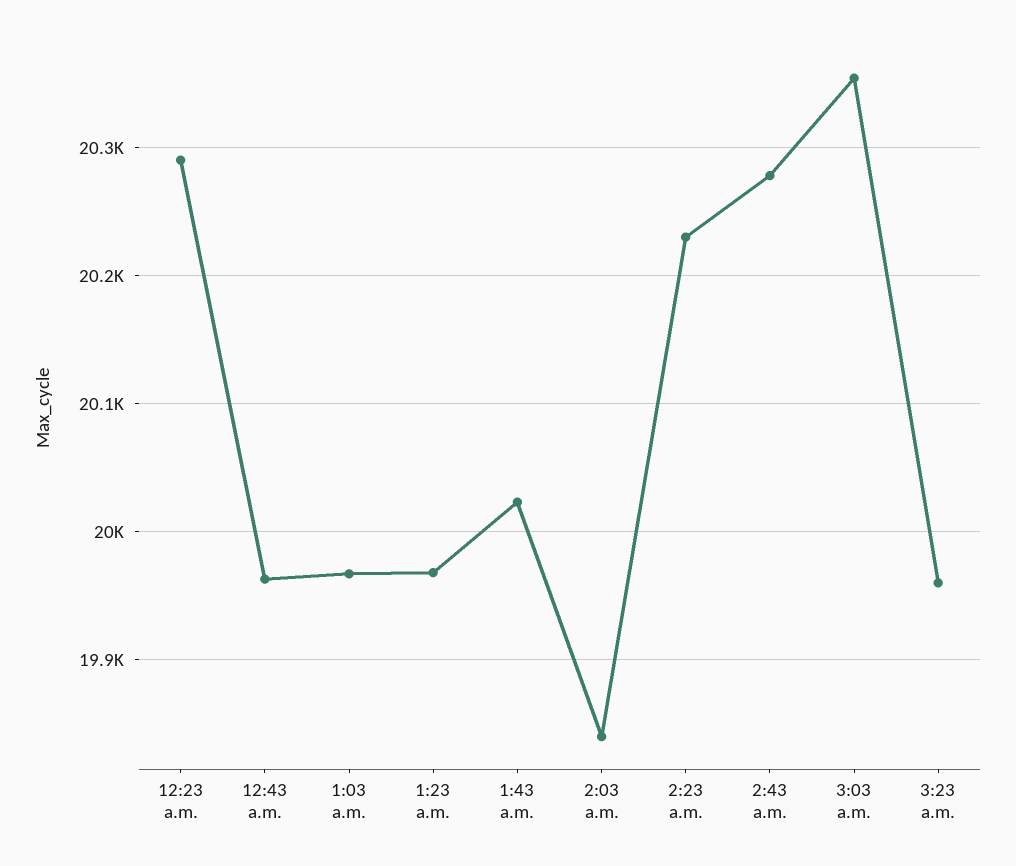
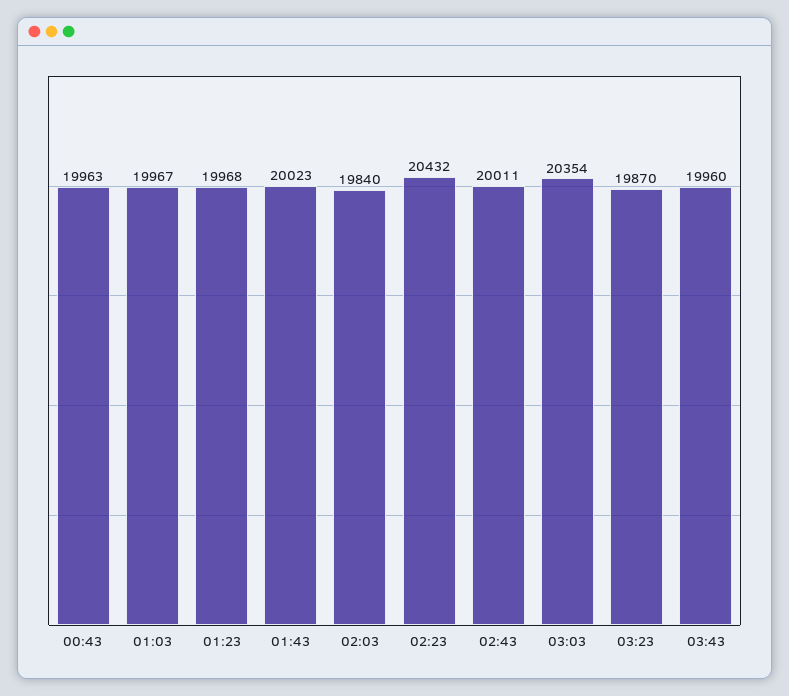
12:23 a.m.: 20290 -> none
2:23 a.m.: 20230 -> 20432
2:43 a.m.: 20280 -> 20011
3:23 a.m.: 19960 -> 19870
03:43: none -> 19960

